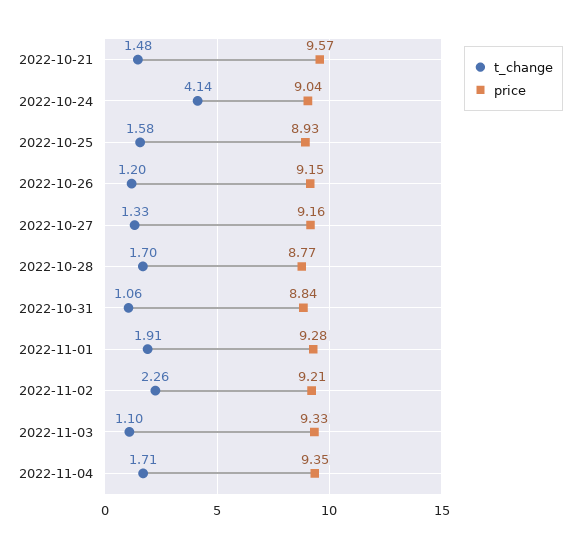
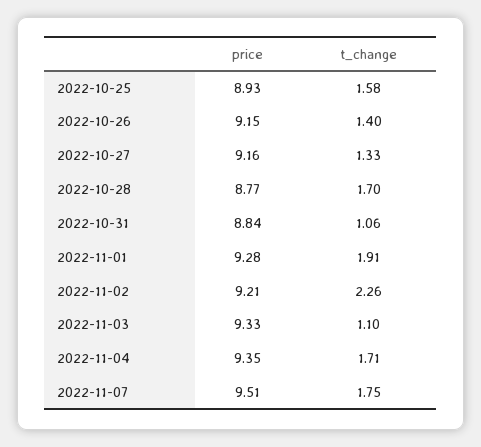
t_change, 2022-10-21: 1.48 -> none
price, 2022-10-21: 9.57 -> none
t_change, 2022-10-24: 4.14 -> none
price, 2022-10-24: 9.04 -> none
t_change, 2022-10-26: 1.2 -> 1.4
price, 2022-11-07: none -> 9.51
t_change, 2022-11-07: none -> 1.75

